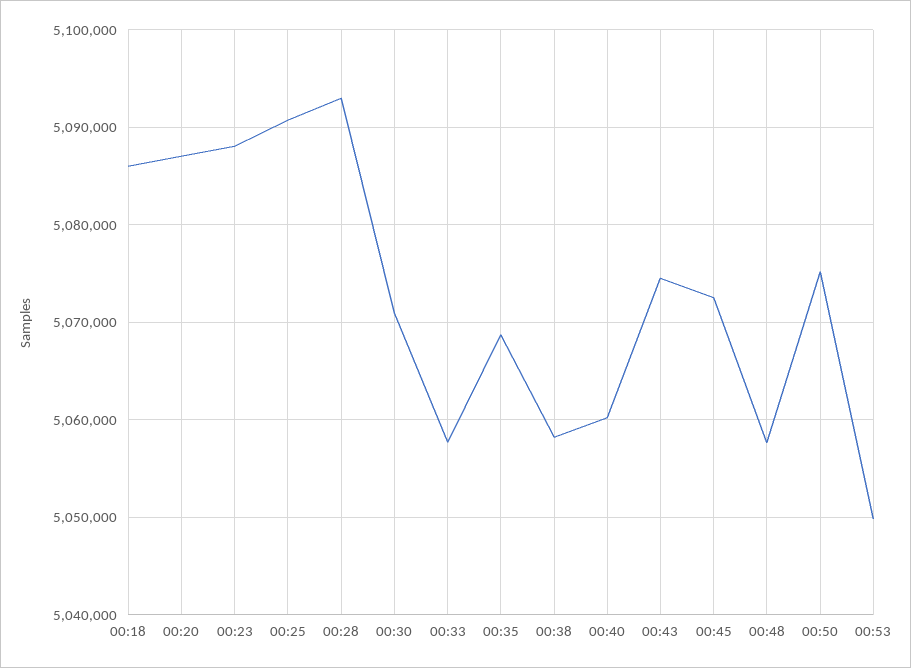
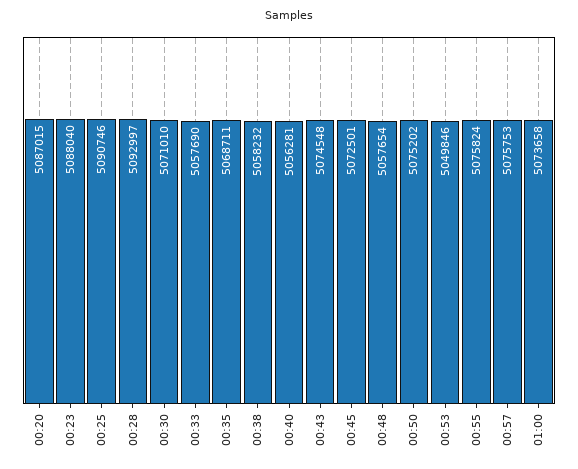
00:18: 5086000 -> none
00:40: 5060000 -> 5056281
00:55: none -> 5075824
00:57: none -> 5075753
01:00: none -> 5073658

